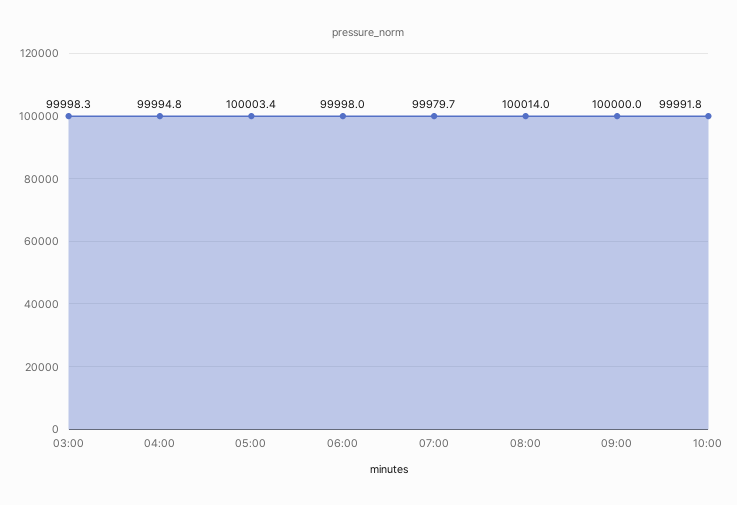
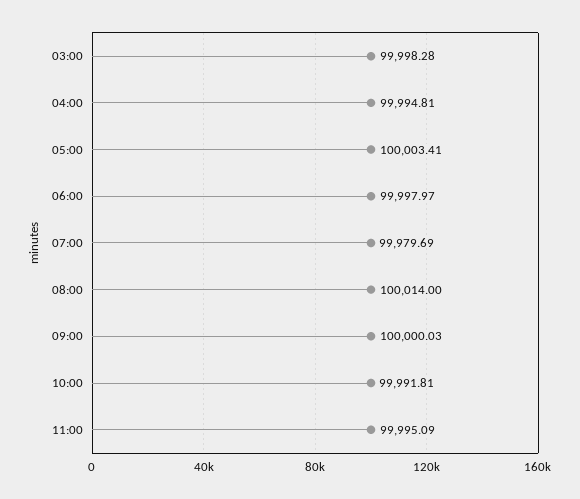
11:00: none -> 99995.09

